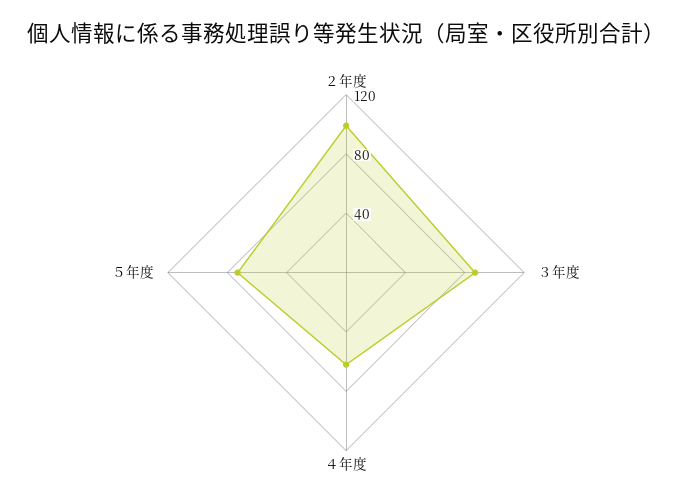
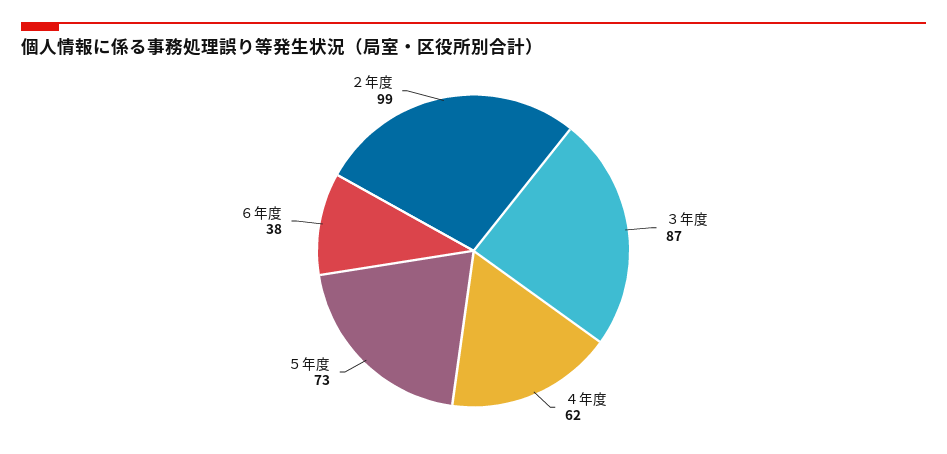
６年度: none -> 38

